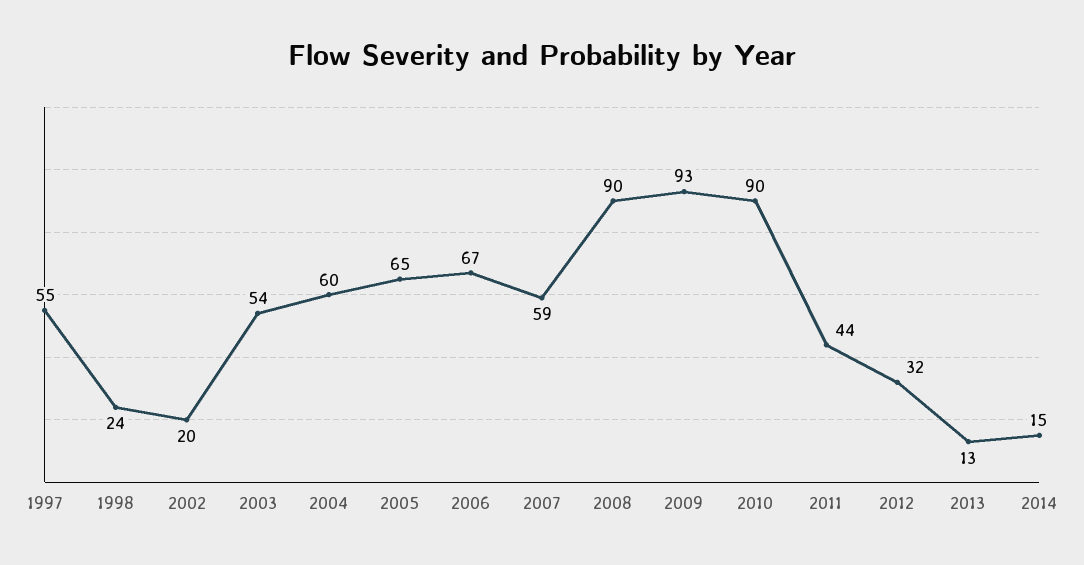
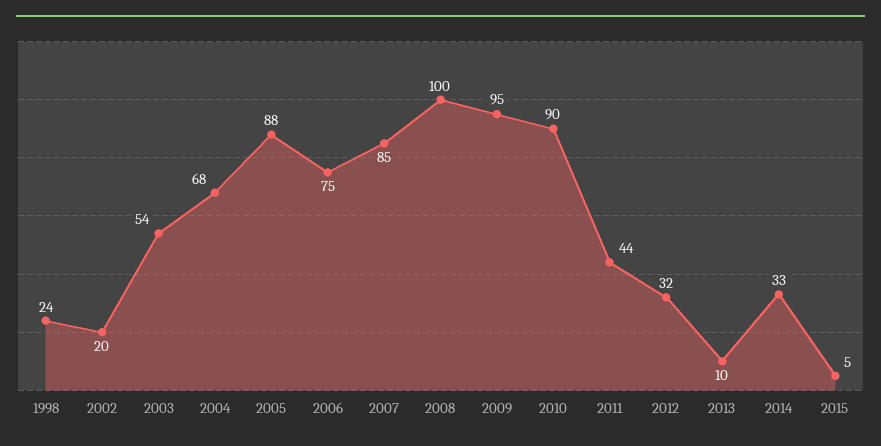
1997: 55 -> none
2004: 60 -> 68
2005: 65 -> 88
2006: 67 -> 75
2007: 59 -> 85
2008: 90 -> 100
2009: 93 -> 95
2013: 13 -> 10
2014: 15 -> 33
2015: none -> 5

